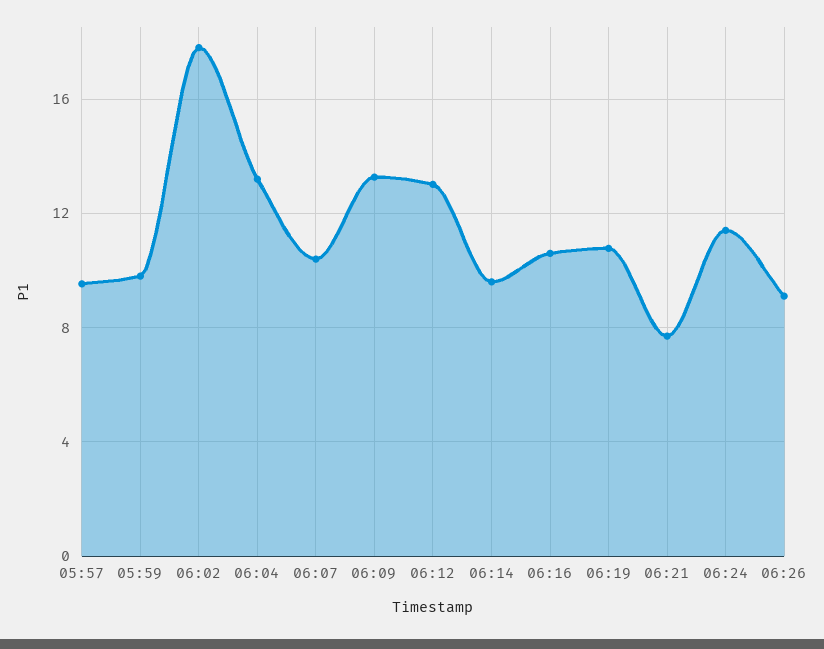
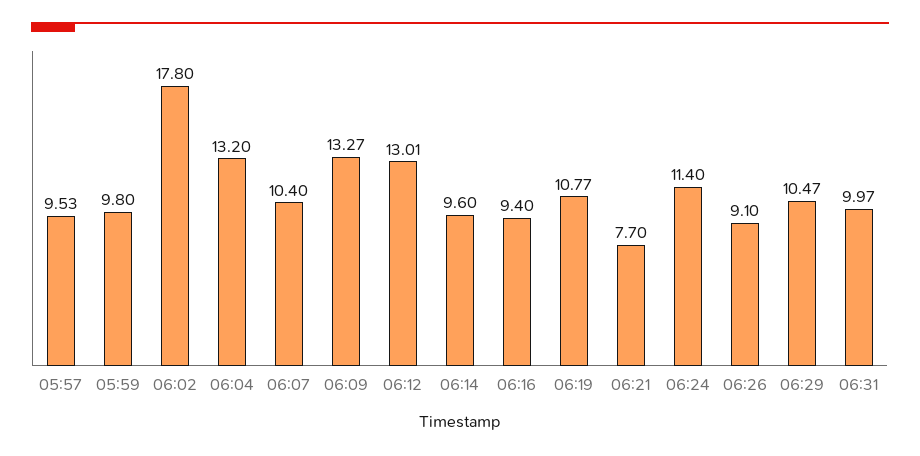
06:16: 10.5 -> 9.4
06:29: none -> 10.47
06:31: none -> 9.97

